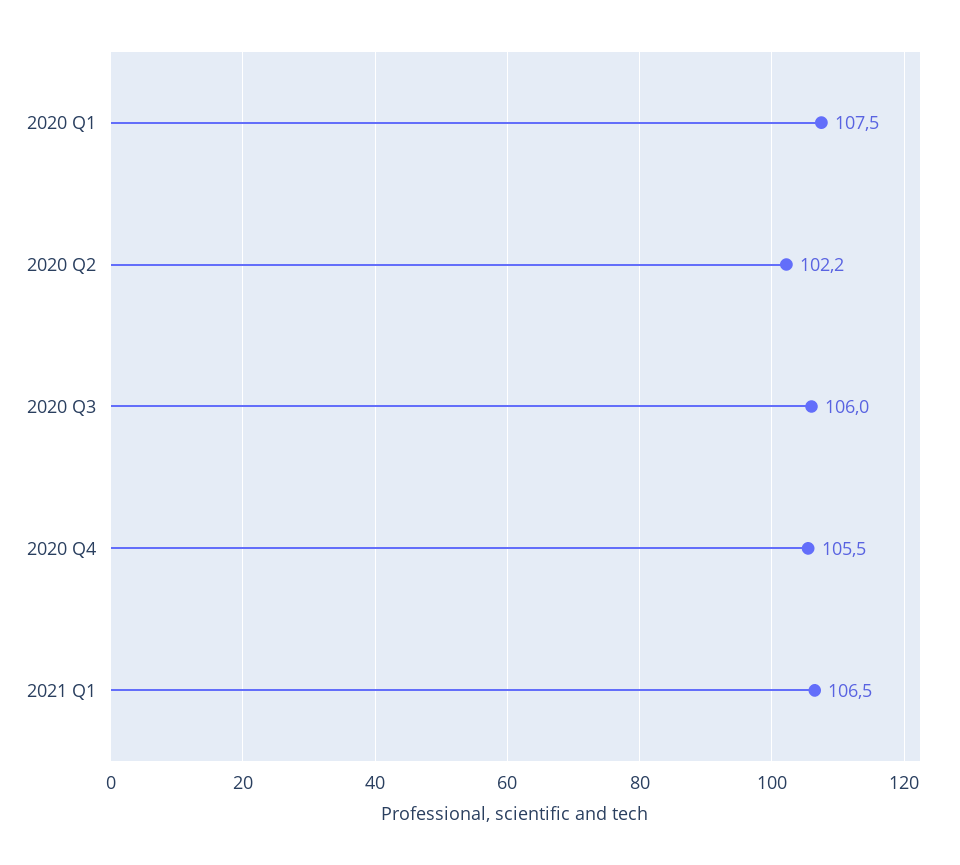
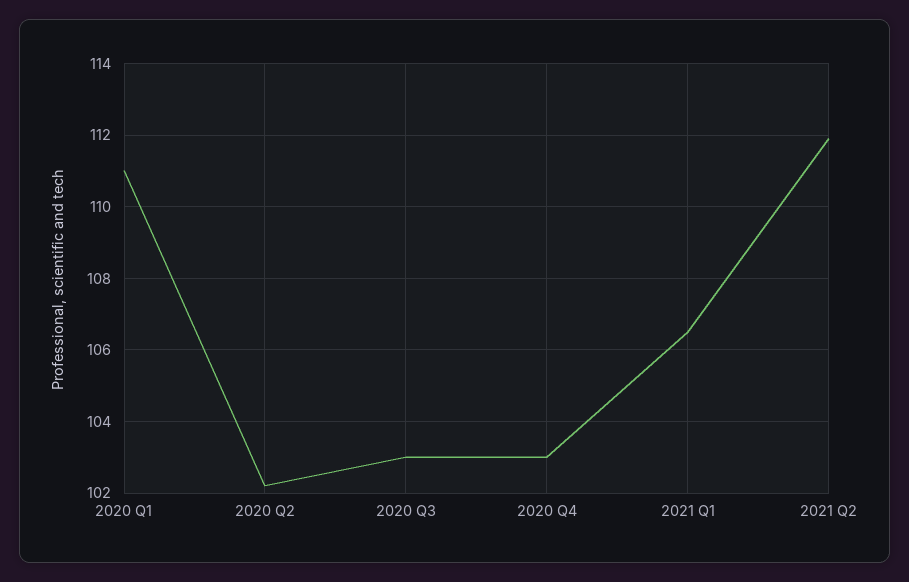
2020 Q1: 107.5 -> 111
2020 Q3: 106 -> 103
2020 Q4: 105.5 -> 103
2021 Q2: none -> 112

